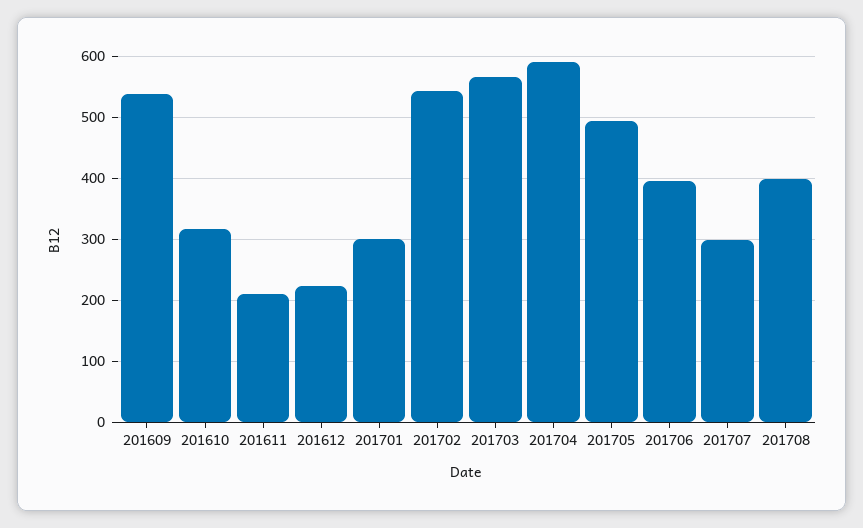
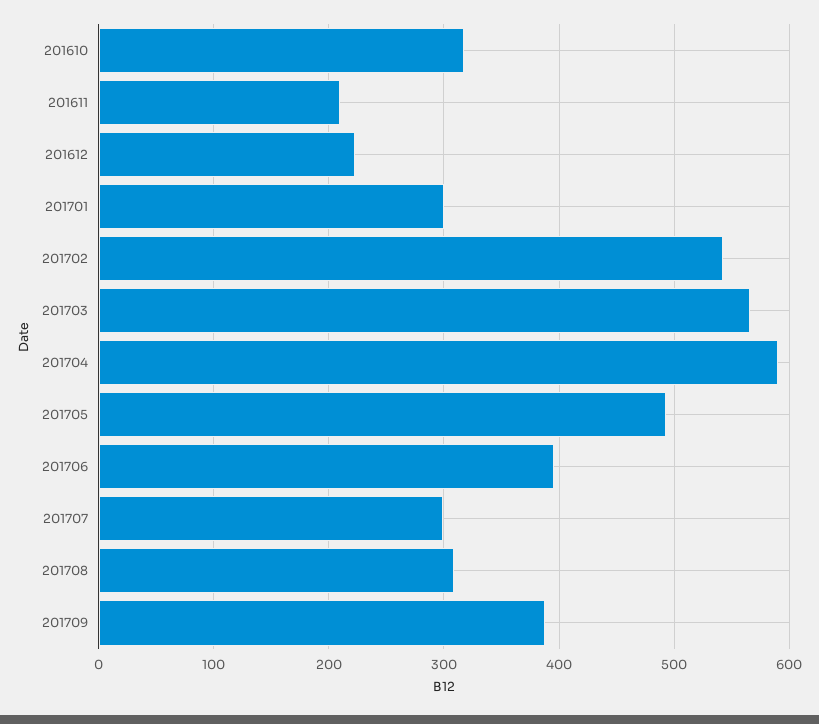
201609: 540 -> none
201708: 400 -> 310
201709: none -> 390

